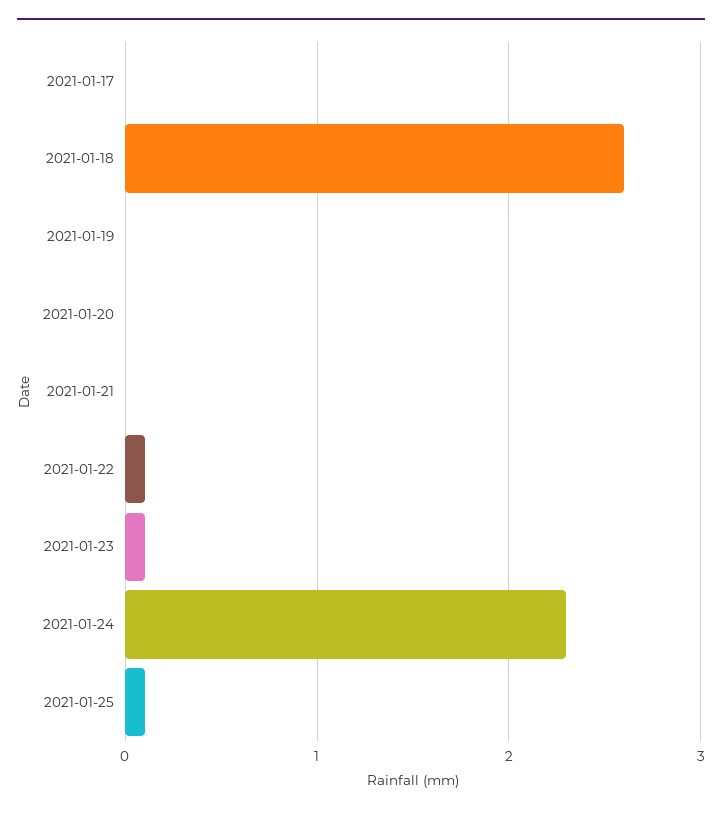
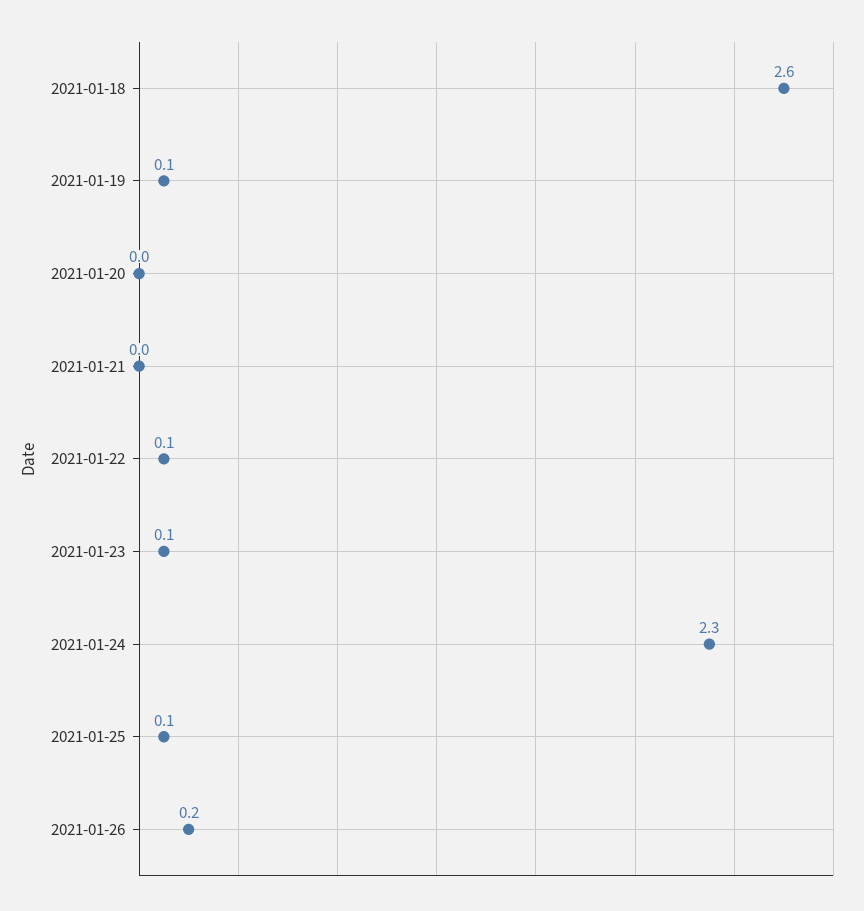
2021-01-17: 0 -> none
2021-01-19: 0 -> 0.1
2021-01-26: none -> 0.2

